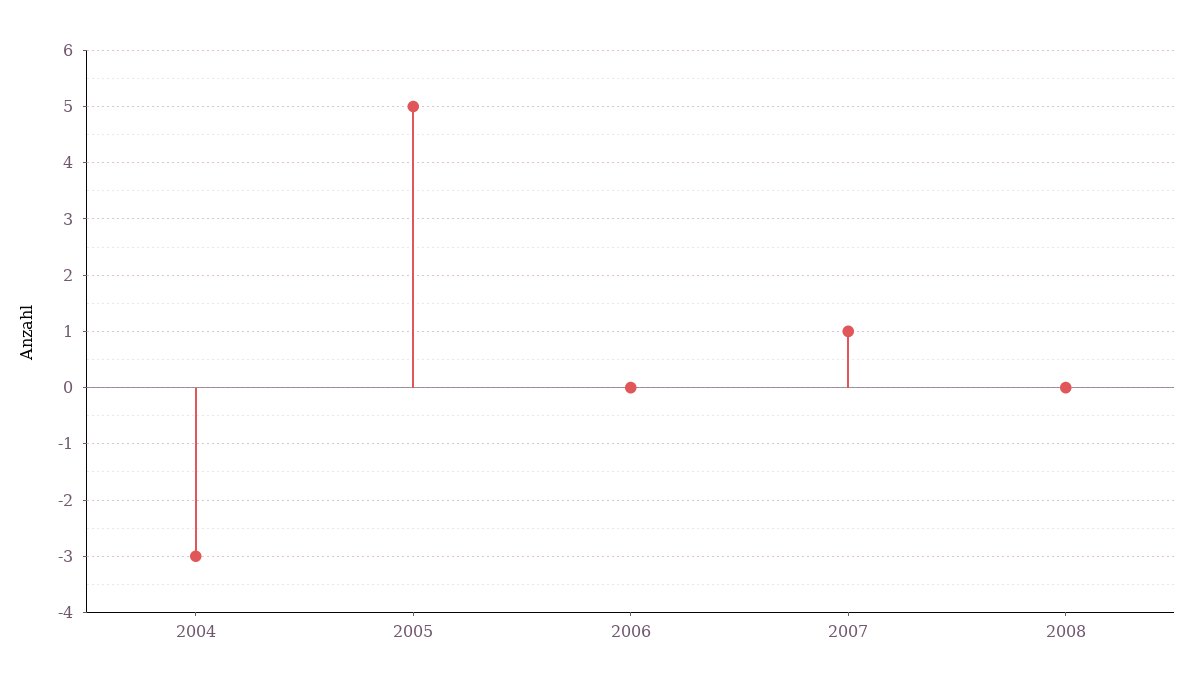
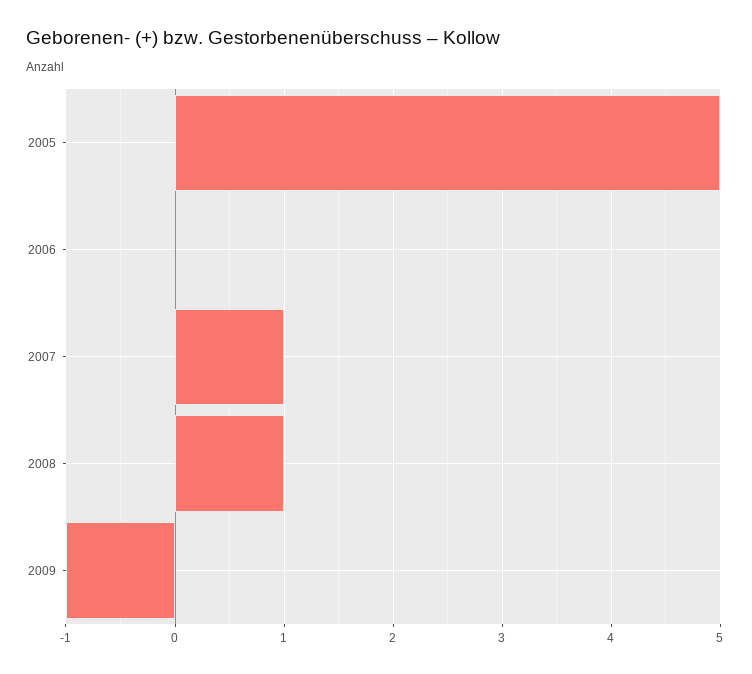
2004: -3 -> none
2008: 0 -> 1
2009: none -> -1

